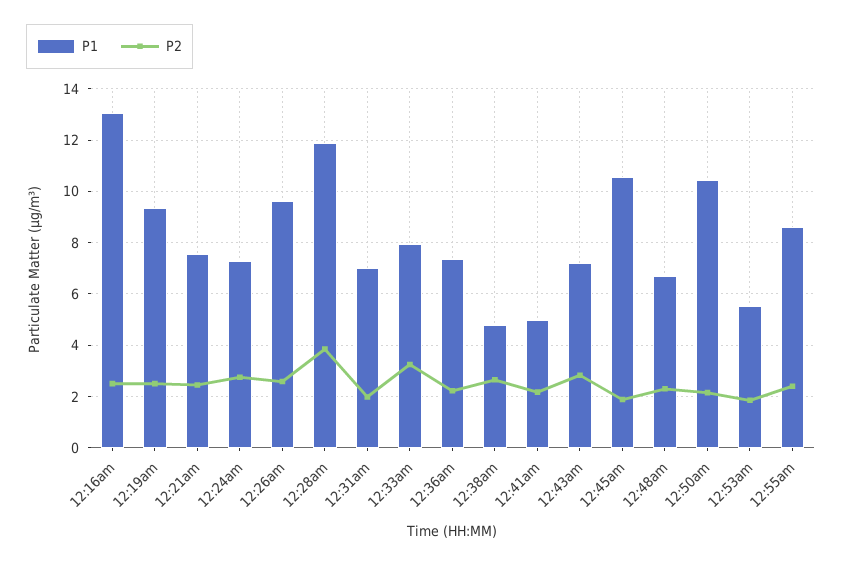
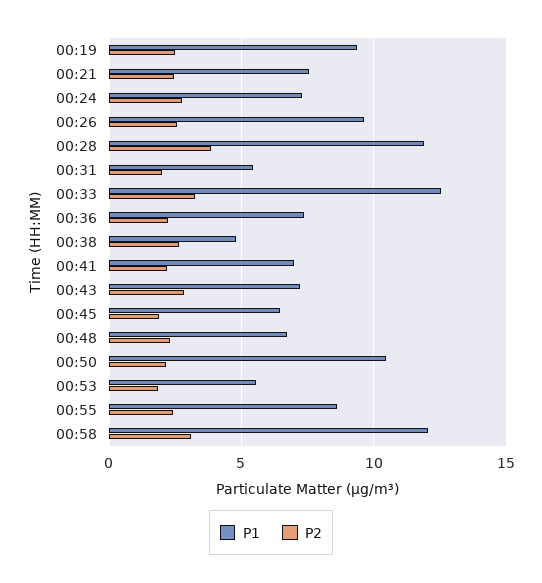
P1, 12:16am: 13 -> none
P2, 12:16am: 2.5 -> none
P1, 12:31am: 7 -> 5.5
P1, 12:33am: 8 -> 12.5
P1, 12:41am: 5 -> 7
P1, 12:45am: 10.5 -> 6.5
P1, 00:58: none -> 12
P2, 00:58: none -> 3

